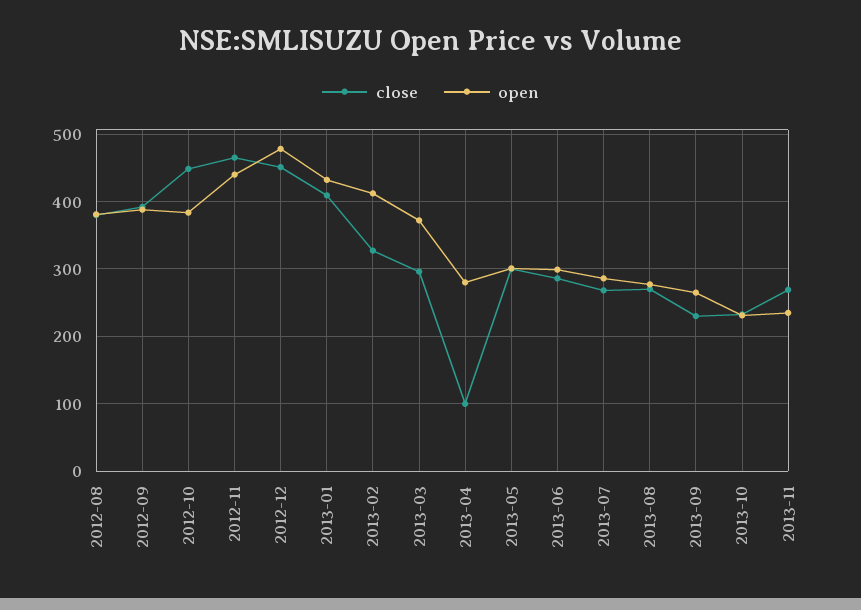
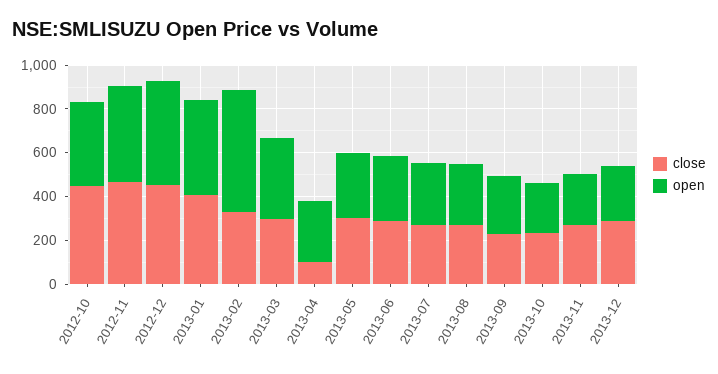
close, 2012-08: 380 -> none
open, 2012-08: 380 -> none
close, 2012-09: 390 -> none
open, 2012-09: 390 -> none
open, 2013-02: 410 -> 550
close, 2013-12: none -> 300
open, 2013-12: none -> 250

